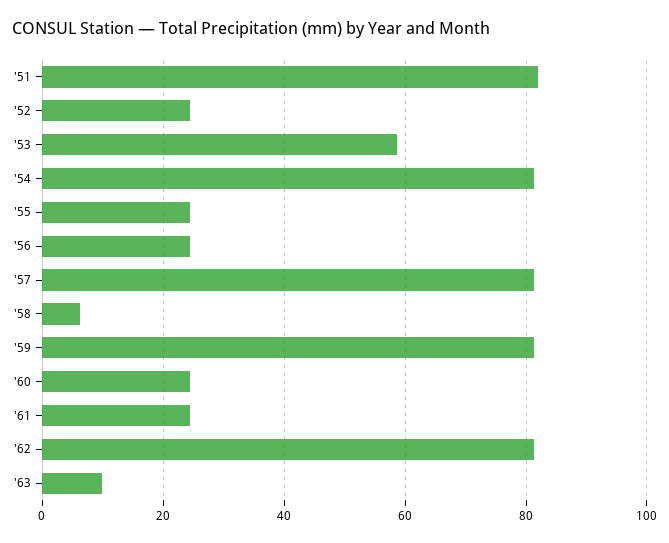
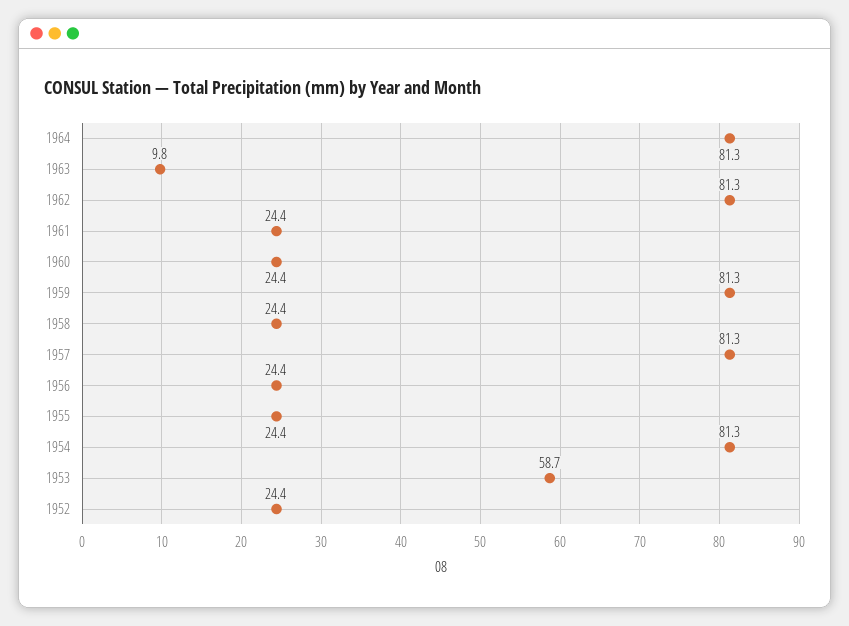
'51: 82 -> none
'58: 6 -> 24.4
1964: none -> 81.3

